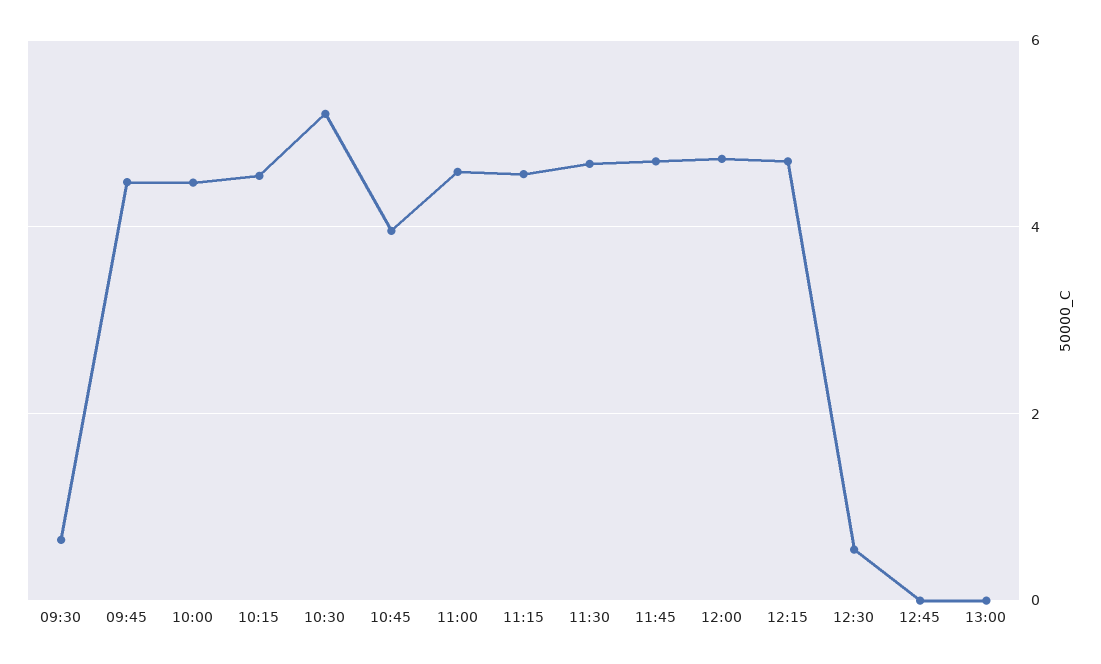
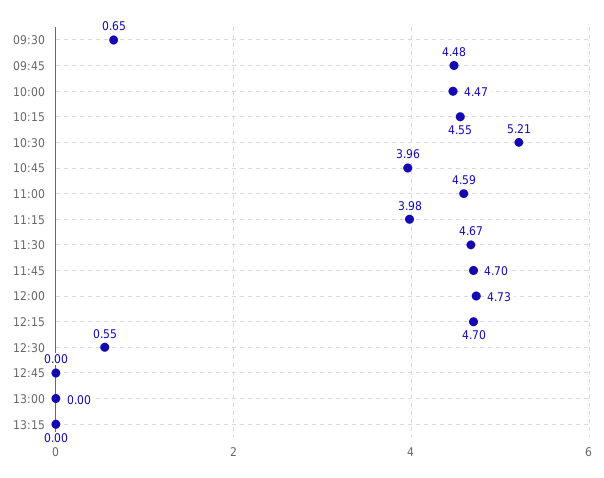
11:15: 4.6 -> 3.98
13:15: none -> 0

